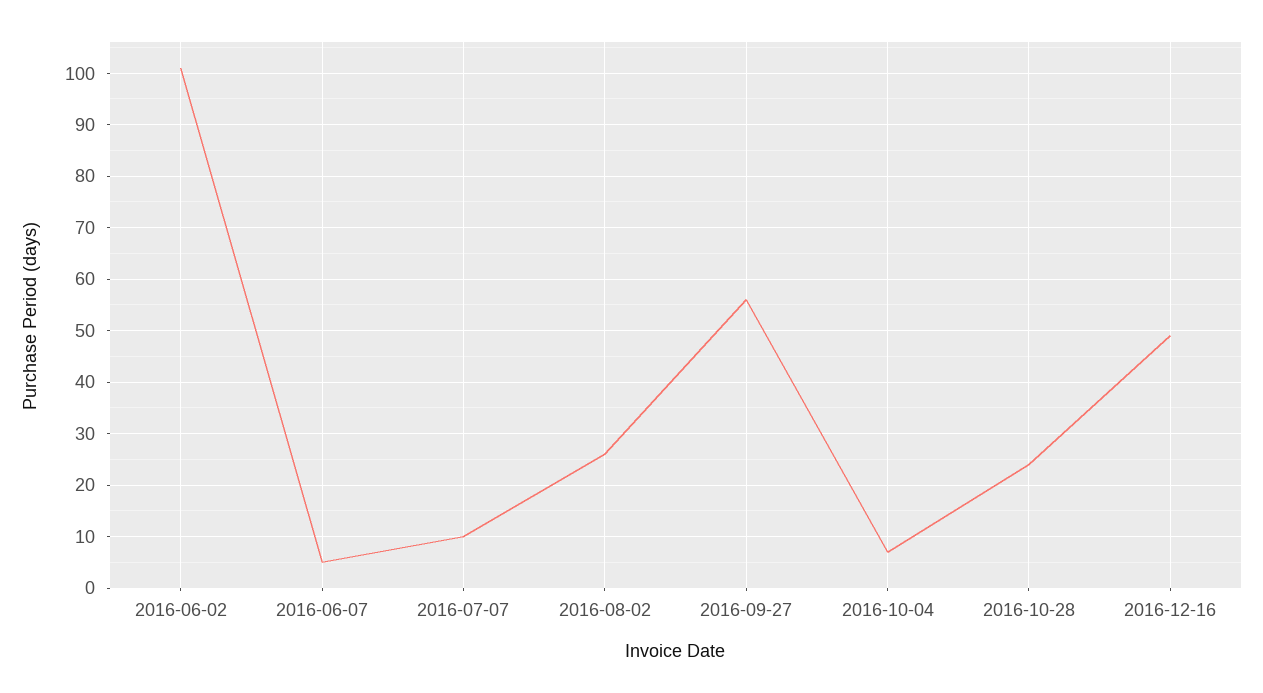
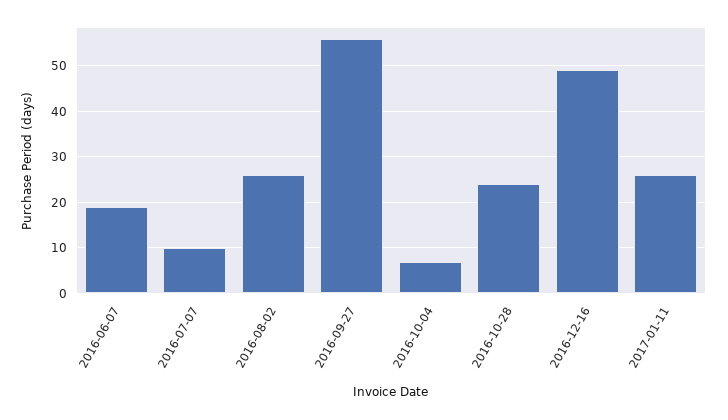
2016-06-02: 100 -> none
2016-06-07: 5 -> 20
2017-01-11: none -> 25

